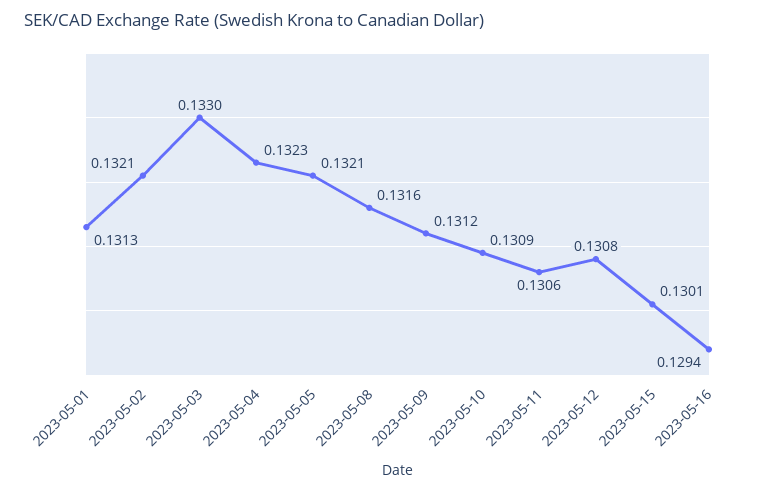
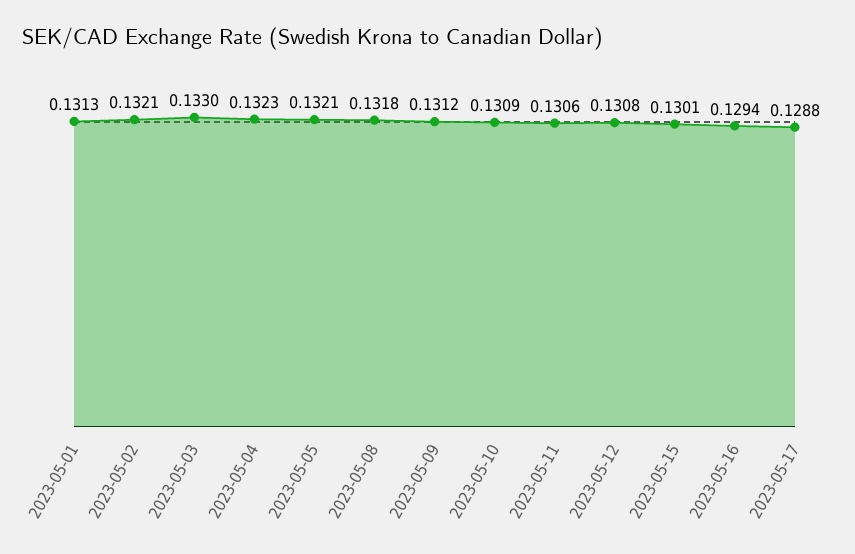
2023-05-08: 0.1316 -> 0.1318
2023-05-17: none -> 0.1288

